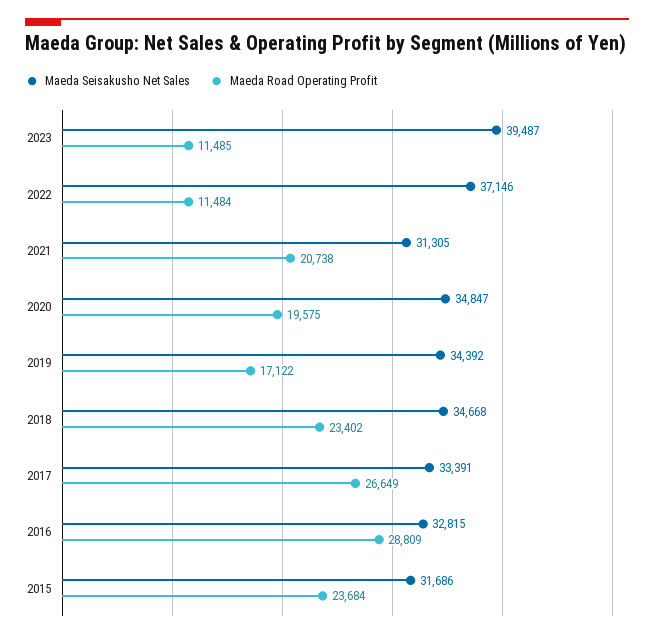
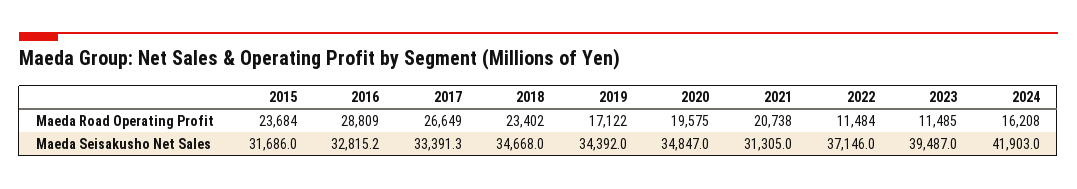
Maeda Road Operating Profit, 2024: none -> 16208
Maeda Seisakusho Net Sales, 2024: none -> 41903

